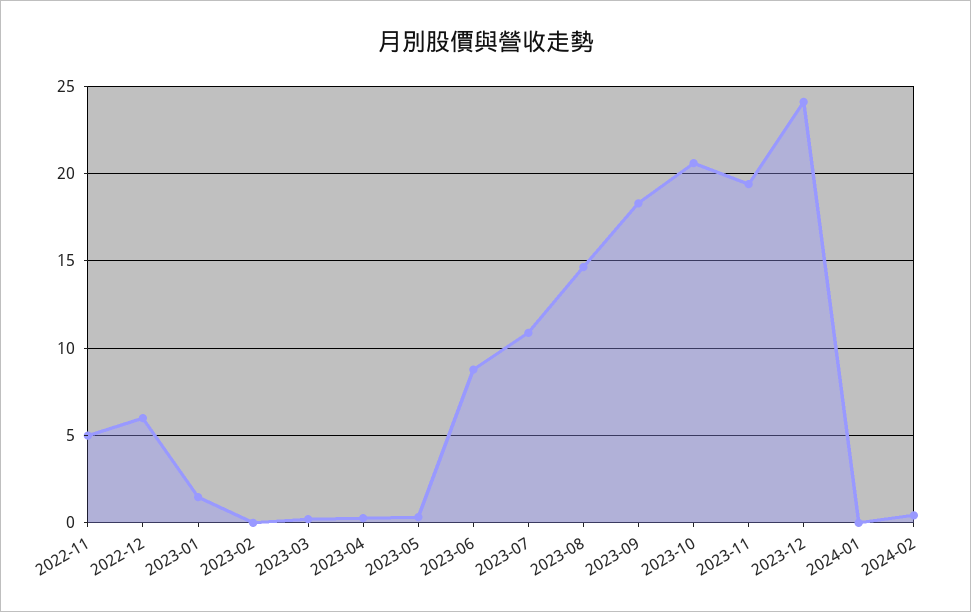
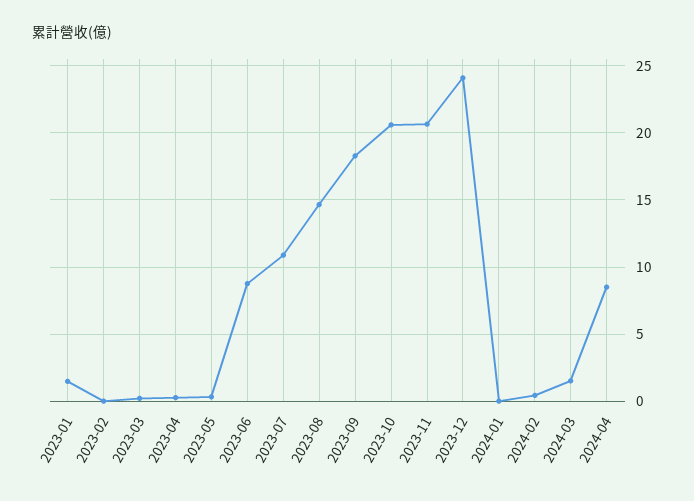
2022-11: 5 -> none
2022-12: 6 -> none
2023-11: 19.5 -> 20.5
2024-03: none -> 1.5
2024-04: none -> 8.5

